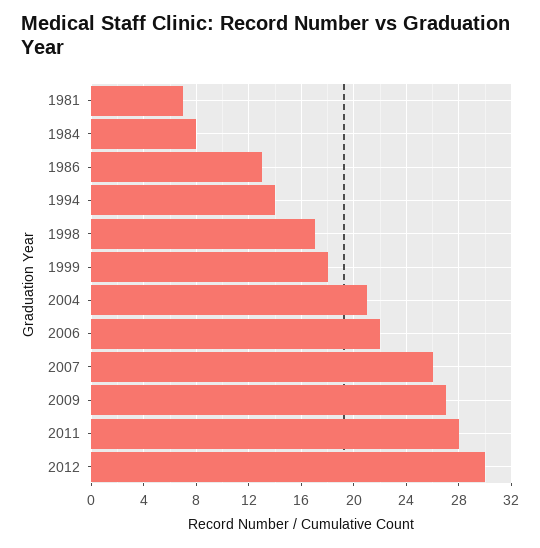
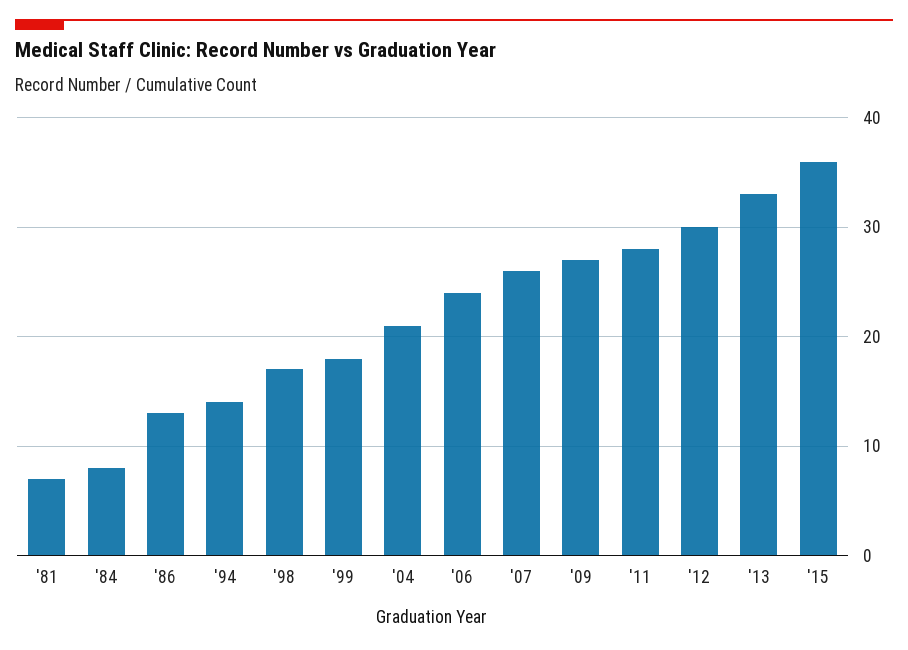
2006: 22 -> 24
'13: none -> 33
'15: none -> 36

